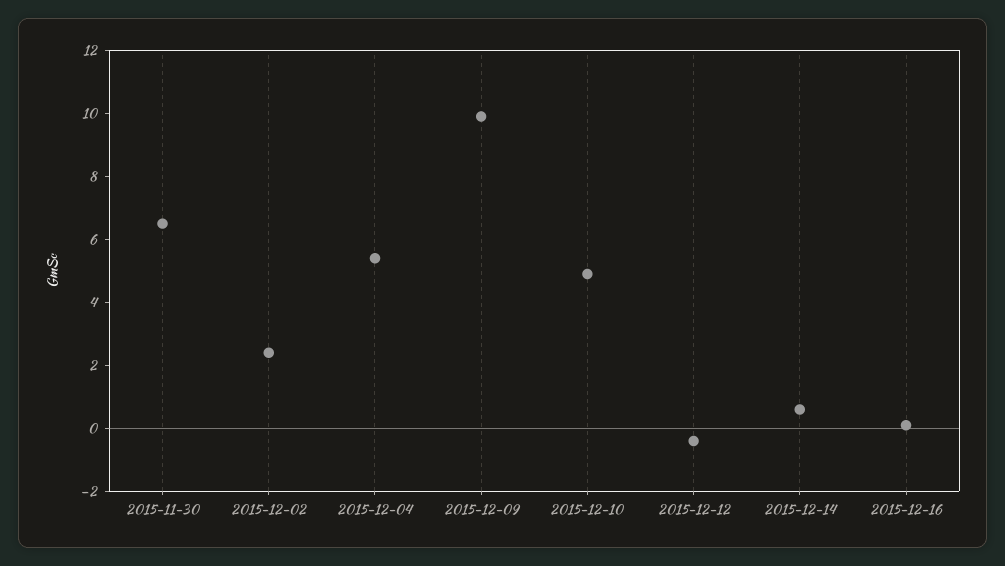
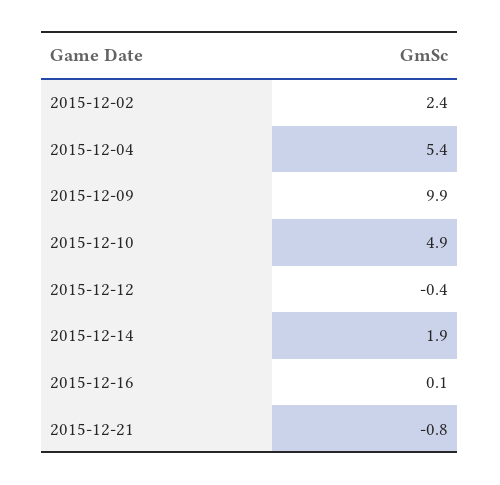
2015-11-30: 6.5 -> none
2015-12-14: 0.5 -> 1.9
2015-12-21: none -> -0.8

